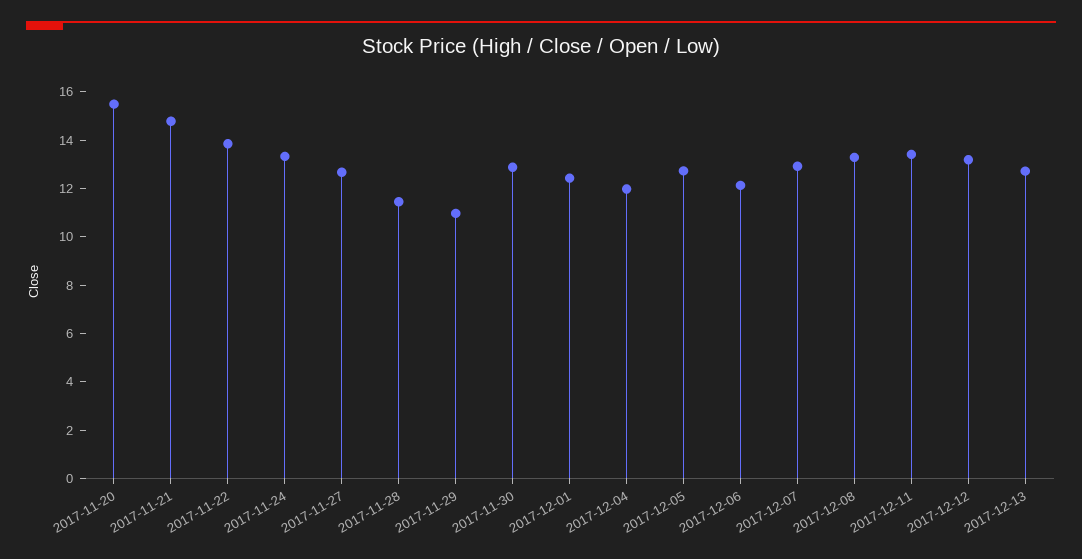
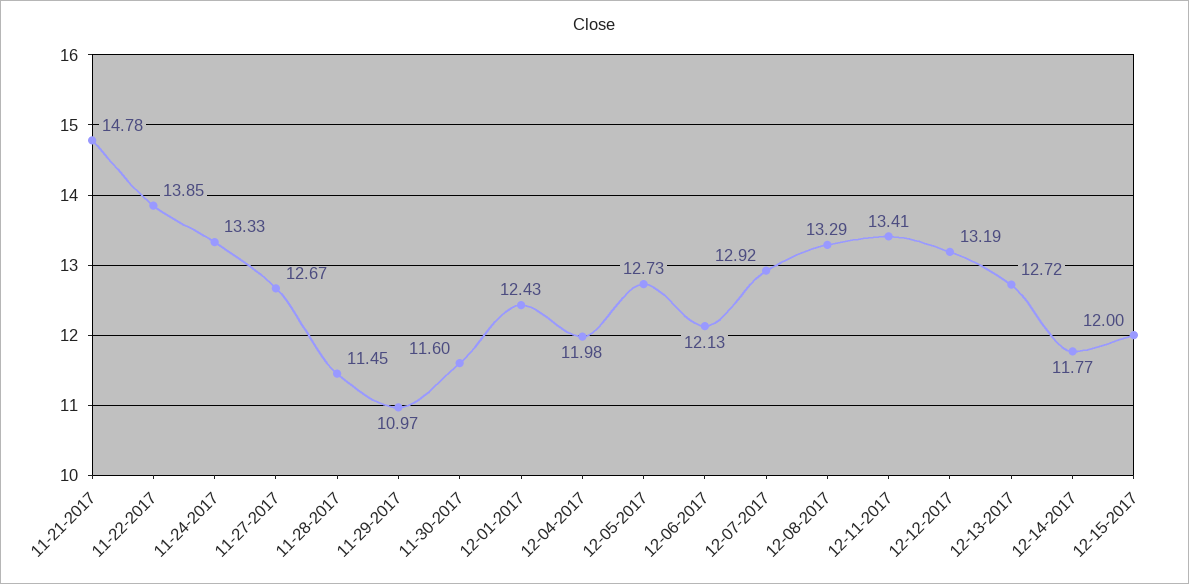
2017-11-20: 15.5 -> none
2017-11-30: 13 -> 11.6
12-14-2017: none -> 11.77
12-15-2017: none -> 12

